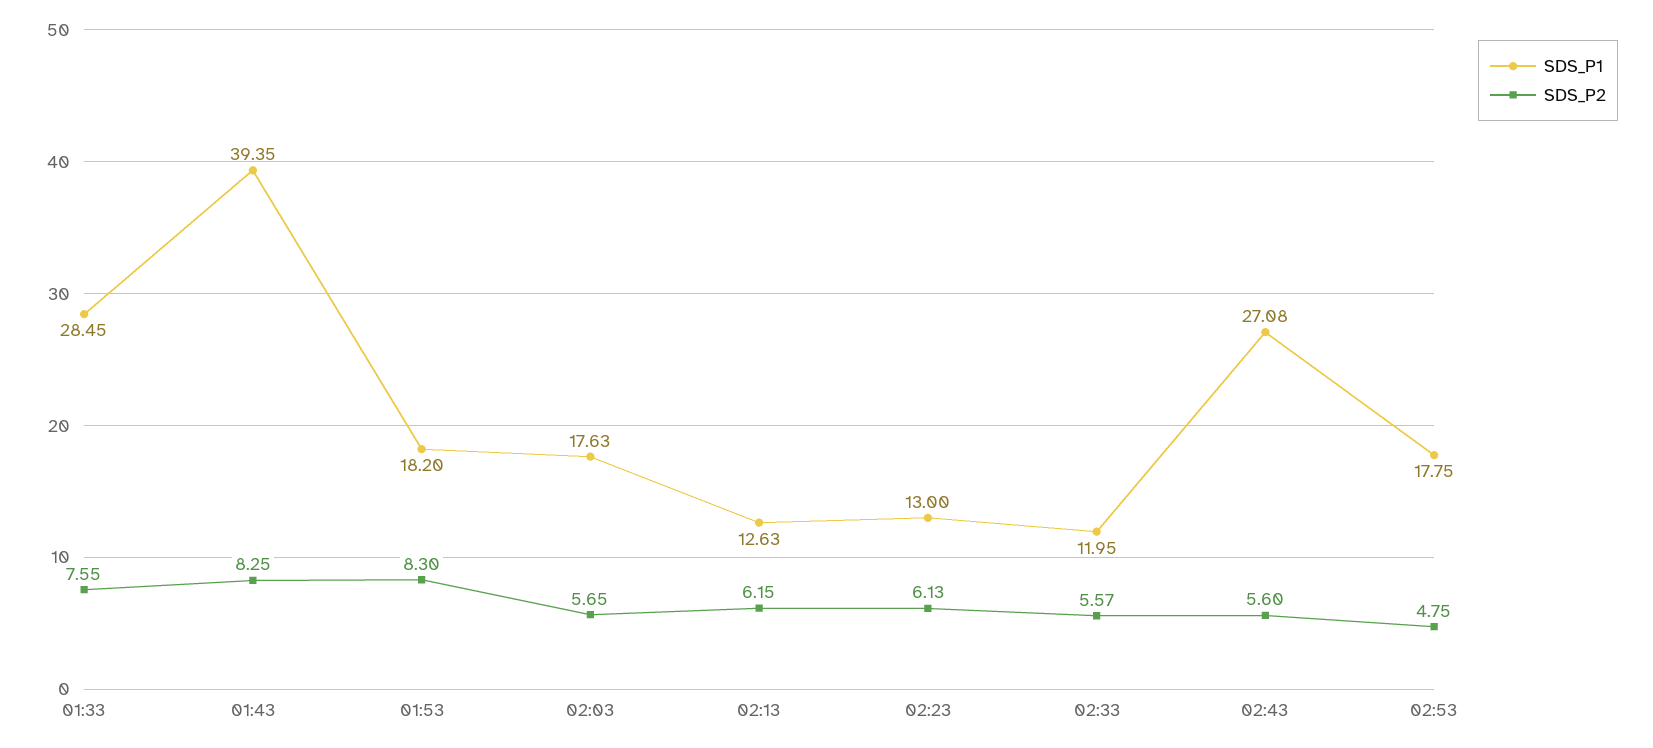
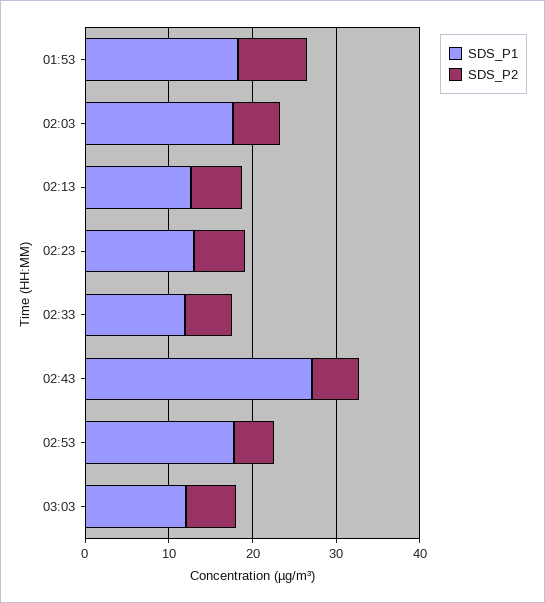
SDS_P1, 01:33: 28.45 -> none
SDS_P2, 01:33: 7.55 -> none
SDS_P1, 01:43: 39.35 -> none
SDS_P2, 01:43: 8.25 -> none
SDS_P1, 03:03: none -> 12
SDS_P2, 03:03: none -> 6

